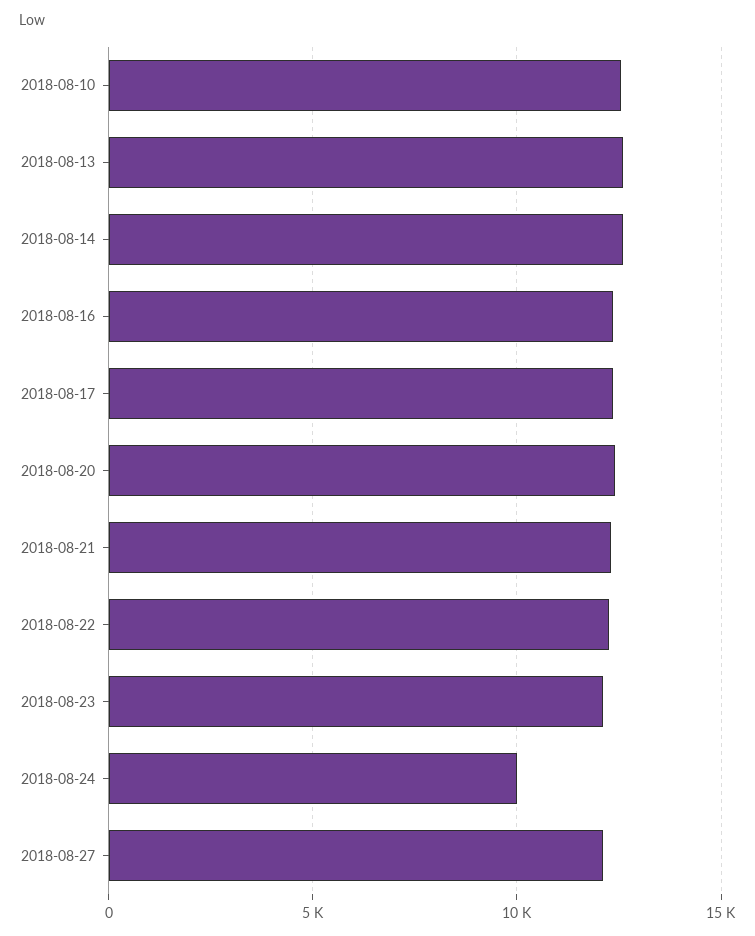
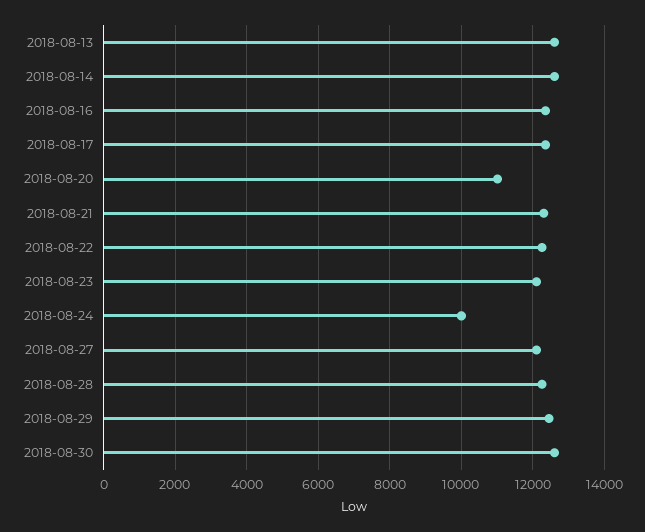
2018-08-10: 12500 -> none
2018-08-20: 12500 -> 11000
2018-08-28: none -> 12200
2018-08-29: none -> 12400
2018-08-30: none -> 12600

